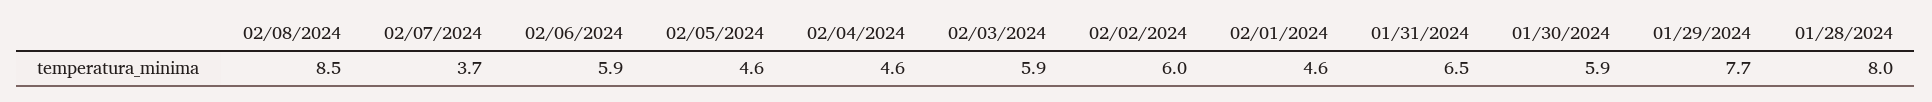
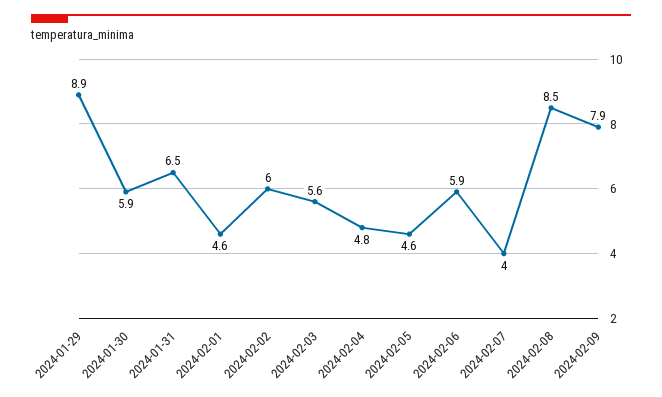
02/07/2024: 3.7 -> 4
02/04/2024: 4.6 -> 4.8
02/03/2024: 5.9 -> 5.6
01/29/2024: 7.7 -> 8.9
01/28/2024: 8 -> none
2024-02-09: none -> 7.9

